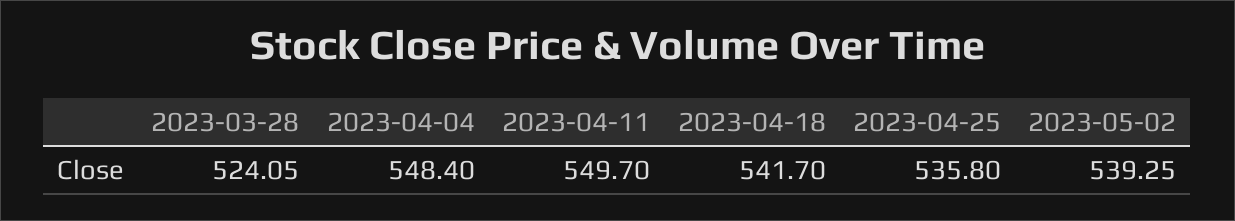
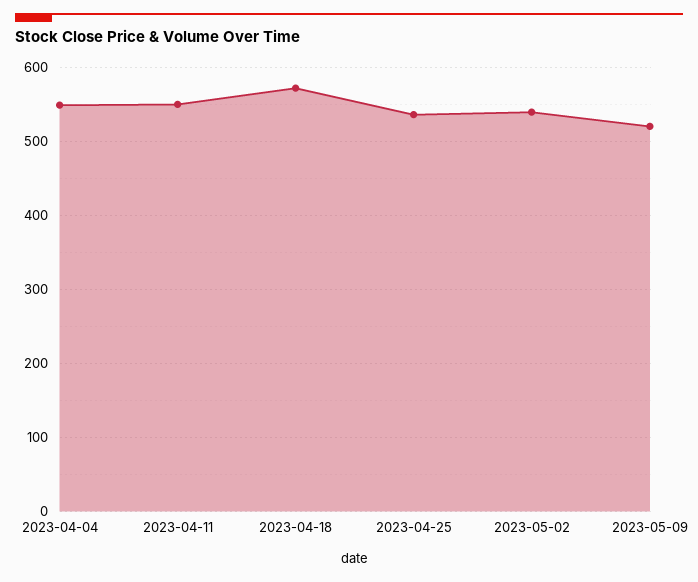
2023-03-28: 524.05 -> none
2023-04-18: 541.7 -> 570
2023-05-09: none -> 520

